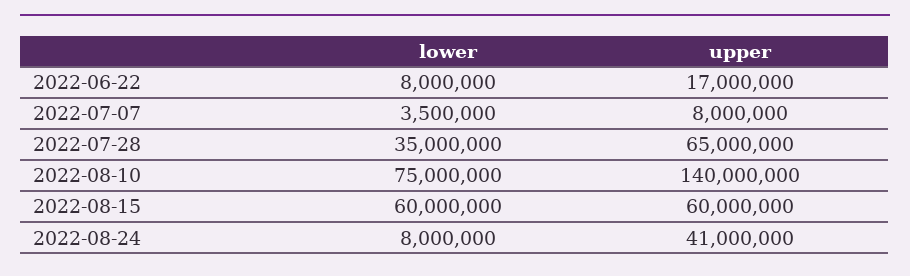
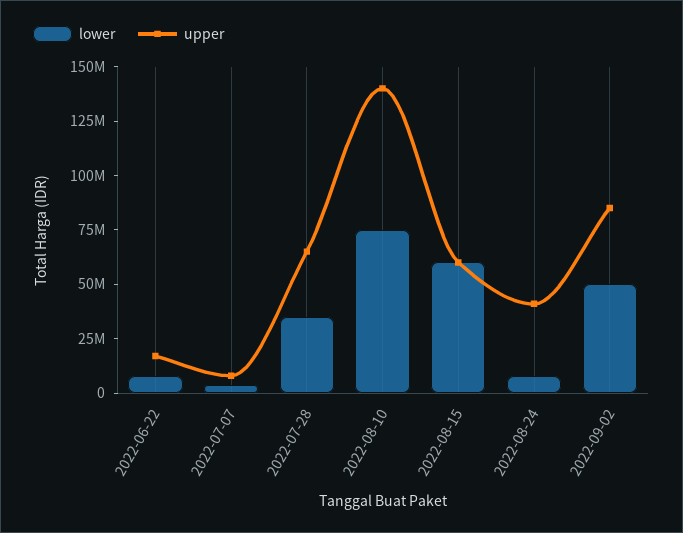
lower, 2022-09-02: none -> 50000000
upper, 2022-09-02: none -> 85000000

